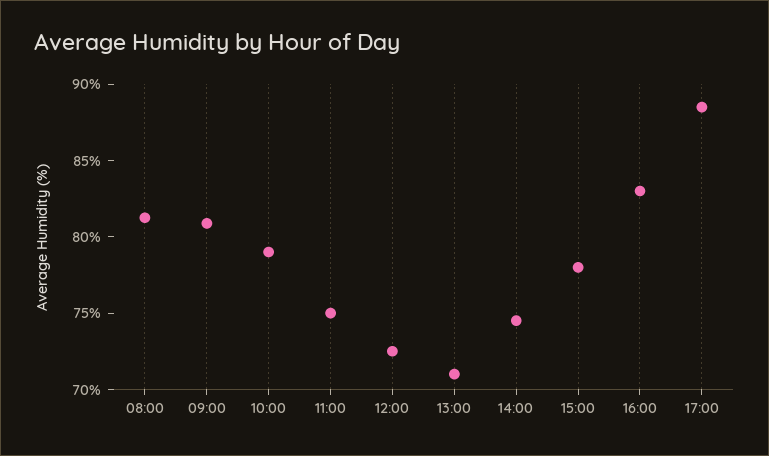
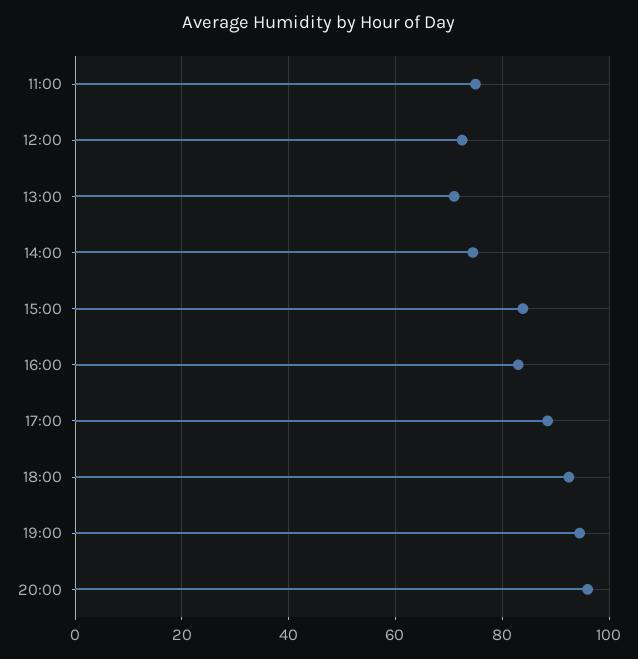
08:00: 81 -> none
09:00: 81 -> none
10:00: 79 -> none
15:00: 78 -> 84
18:00: none -> 92
19:00: none -> 94
20:00: none -> 96

